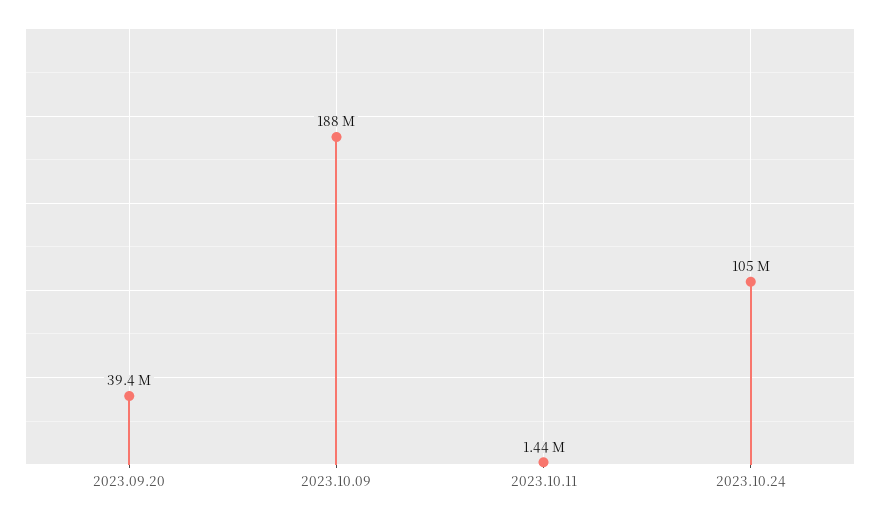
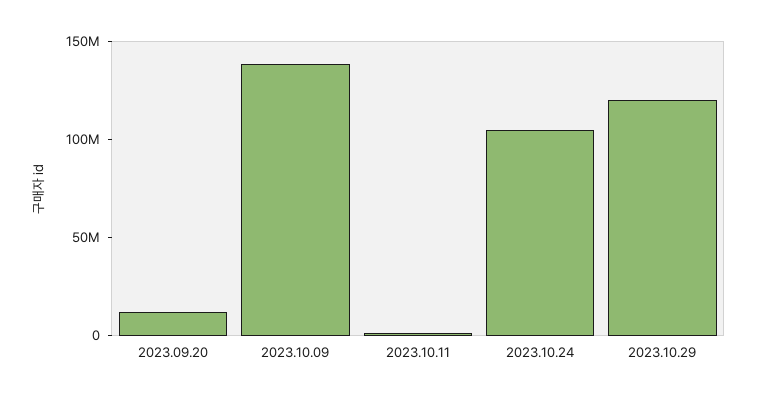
2023.09.20: 39400000 -> 10000000
2023.10.09: 188000000 -> 140000000
2023.10.29: none -> 120000000

